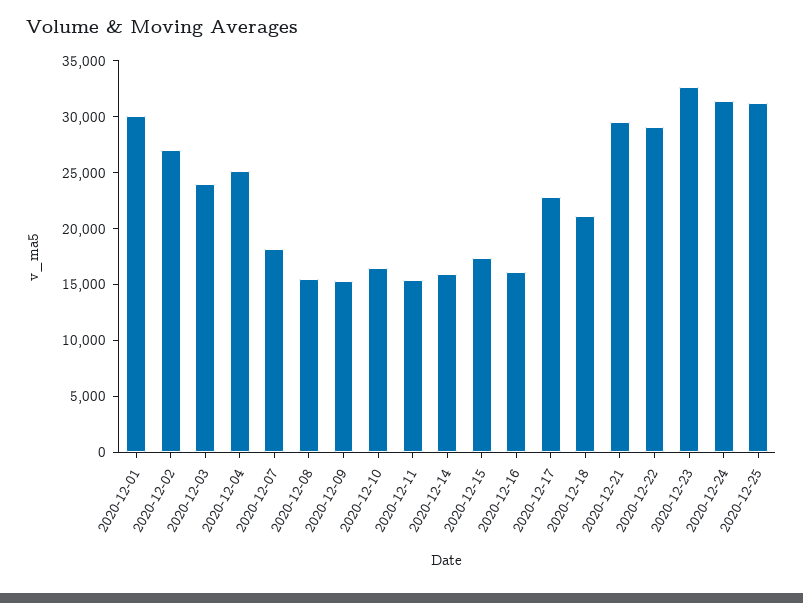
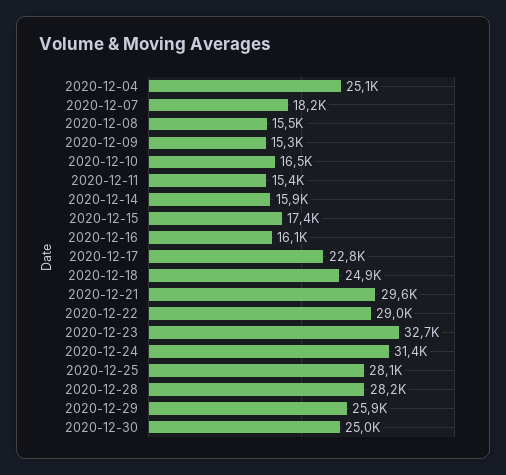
2020-12-01: 30000 -> none
2020-12-02: 27000 -> none
2020-12-03: 24000 -> none
2020-12-18: 21000 -> 24900
2020-12-25: 31000 -> 28100
2020-12-28: none -> 28200
2020-12-29: none -> 25900
2020-12-30: none -> 25000

